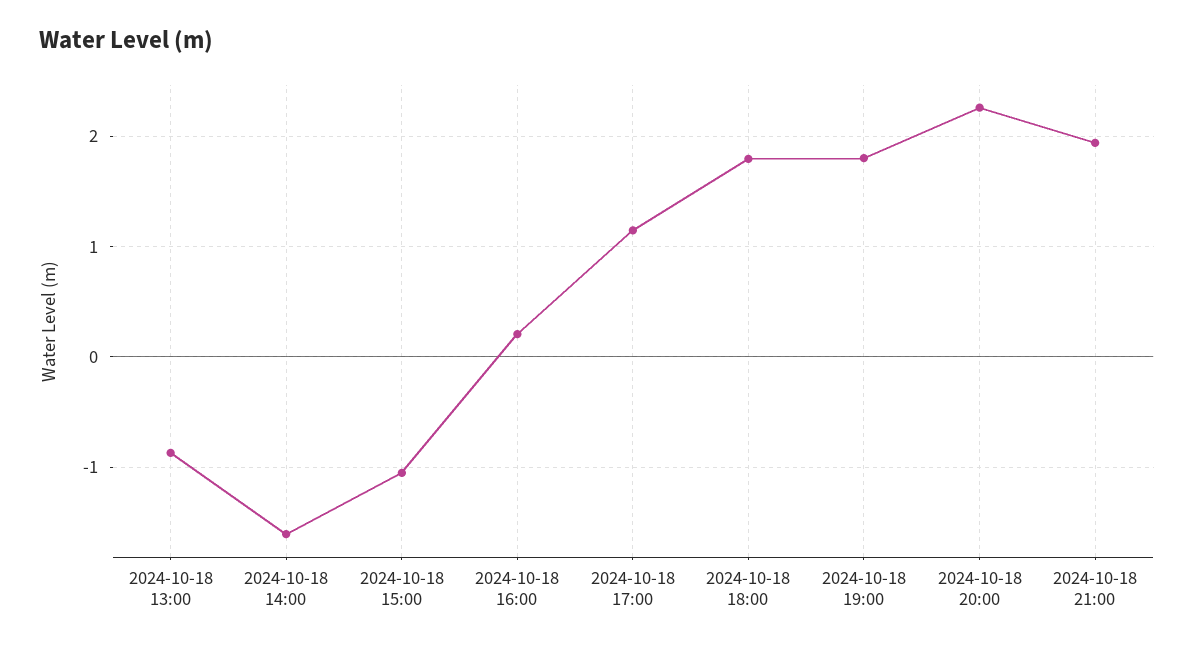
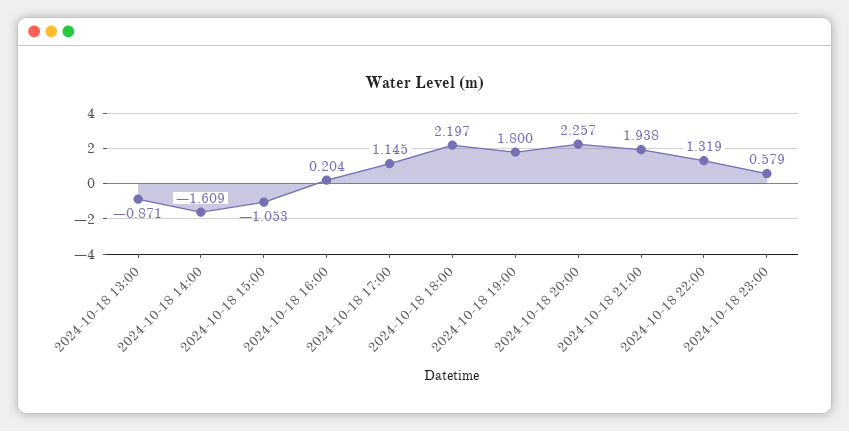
2024-10-18 18:00: 1.8 -> 2.197
2024-10-18 22:00: none -> 1.319
2024-10-18 23:00: none -> 0.579

